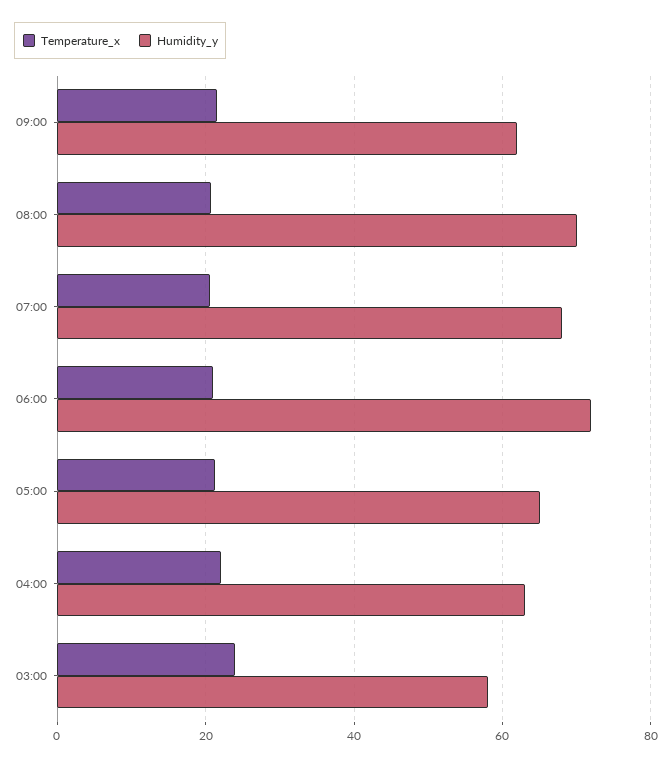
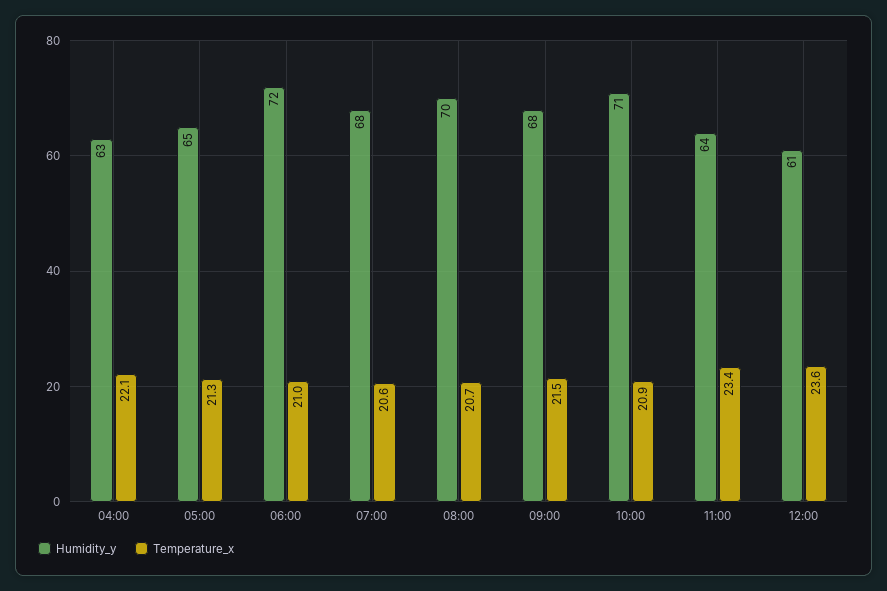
Humidity_y, 09:00: 62 -> 68
Temperature_x, 03:00: 24 -> none
Humidity_y, 03:00: 58 -> none
Humidity_y, 10:00: none -> 71
Temperature_x, 10:00: none -> 20.9
Humidity_y, 11:00: none -> 64
Temperature_x, 11:00: none -> 23.4
Humidity_y, 12:00: none -> 61
Temperature_x, 12:00: none -> 23.6

